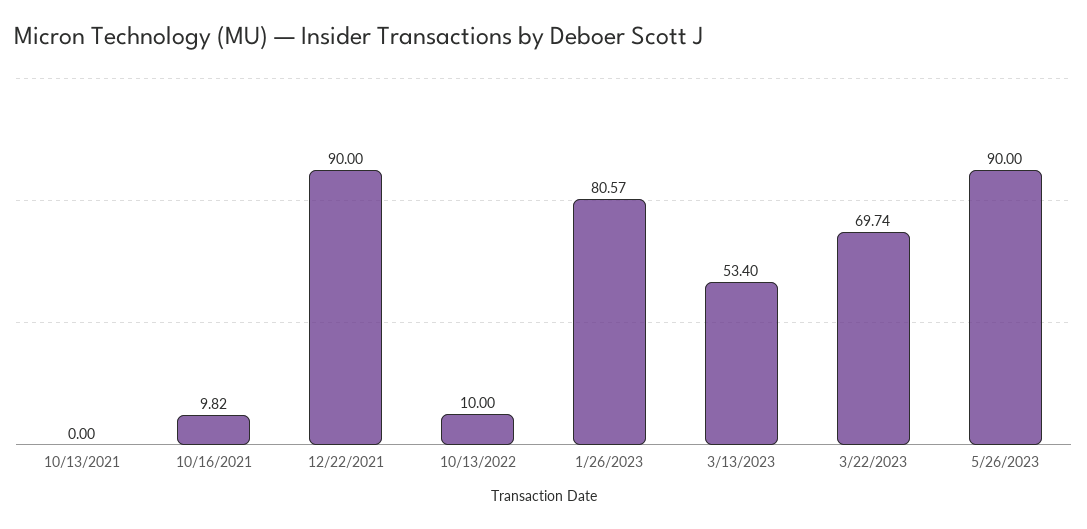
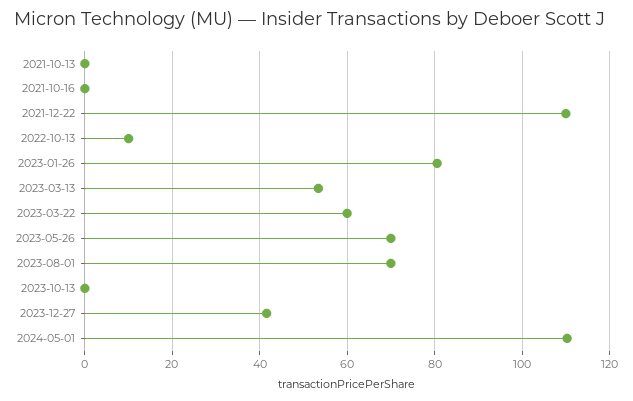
10/16/2021: 9.82 -> 0
12/22/2021: 90 -> 110
3/22/2023: 69.74 -> 60
5/26/2023: 90 -> 70
2023-08-01: none -> 70
2023-10-13: none -> 0
2023-12-27: none -> 42
2024-05-01: none -> 110

